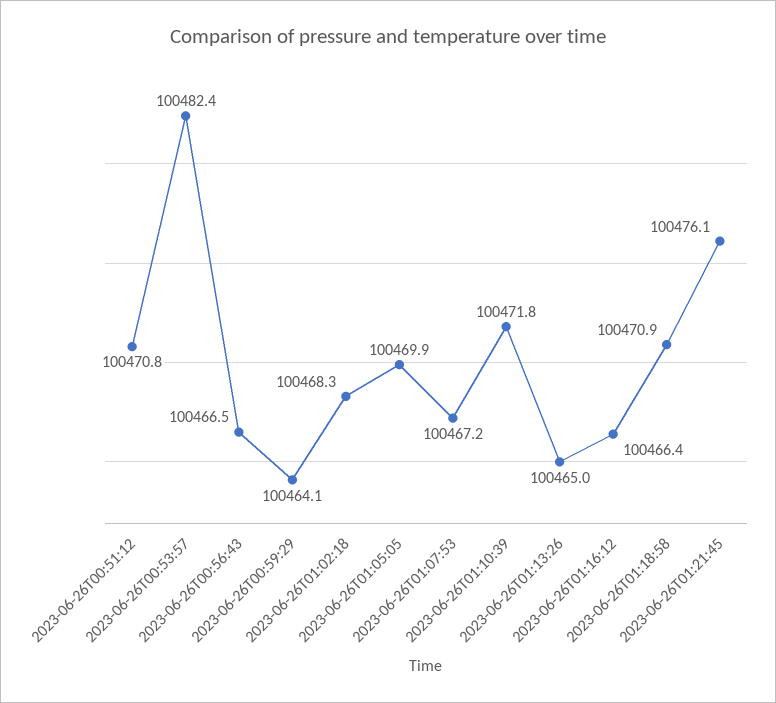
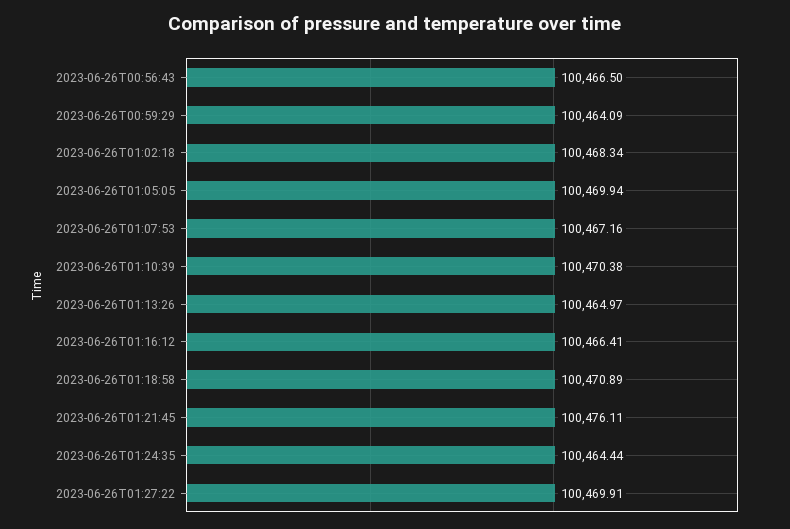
2023-06-26T00:51:12: 100470.8 -> none
2023-06-26T00:53:57: 100482.4 -> none
2023-06-26T01:10:39: 100471.8 -> 100470.38
2023-06-26T01:24:35: none -> 100464.44
2023-06-26T01:27:22: none -> 100469.91

